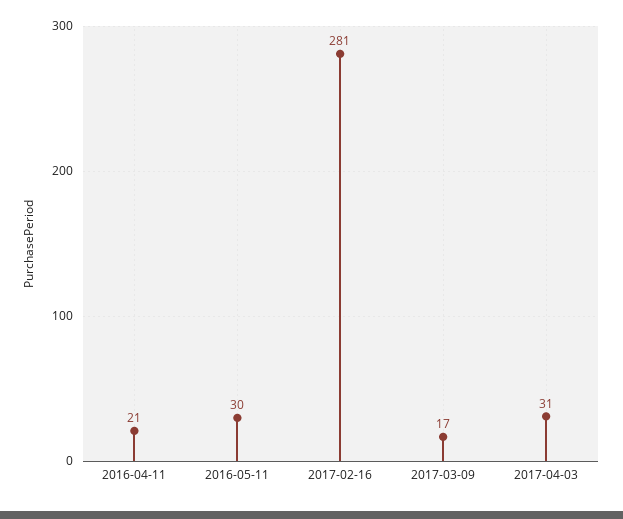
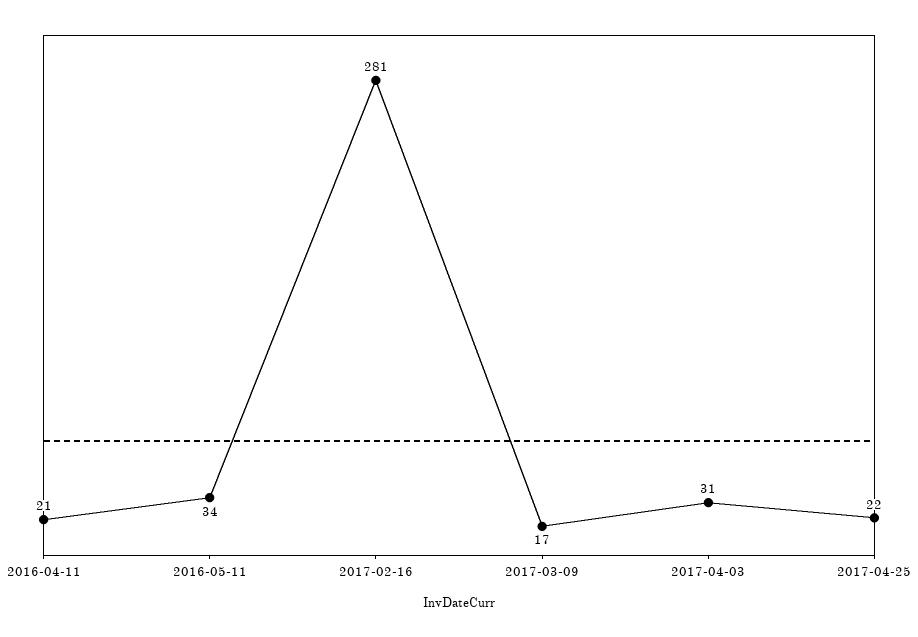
2016-05-11: 30 -> 34
2017-04-25: none -> 22

